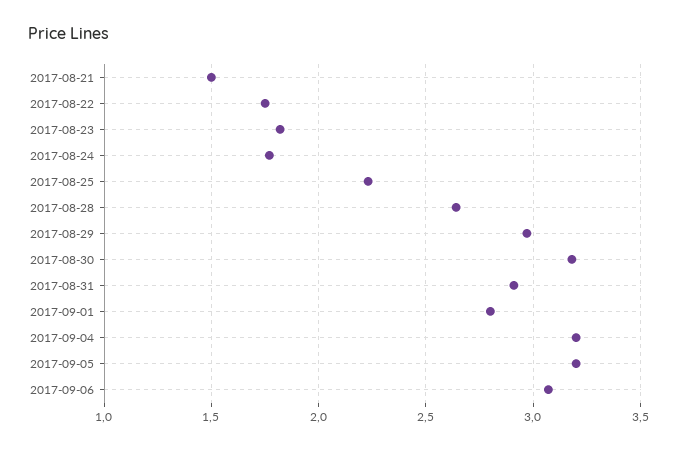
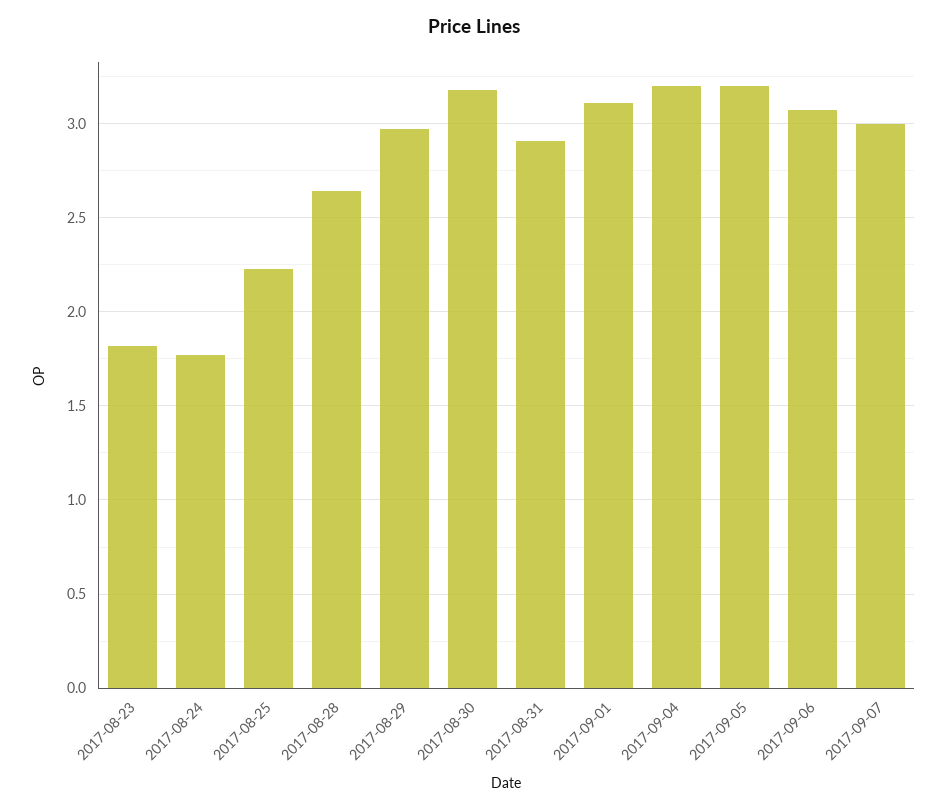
2017-08-21: 1.5 -> none
2017-08-22: 1.75 -> none
2017-09-01: 2.8 -> 3.1
2017-09-07: none -> 3

